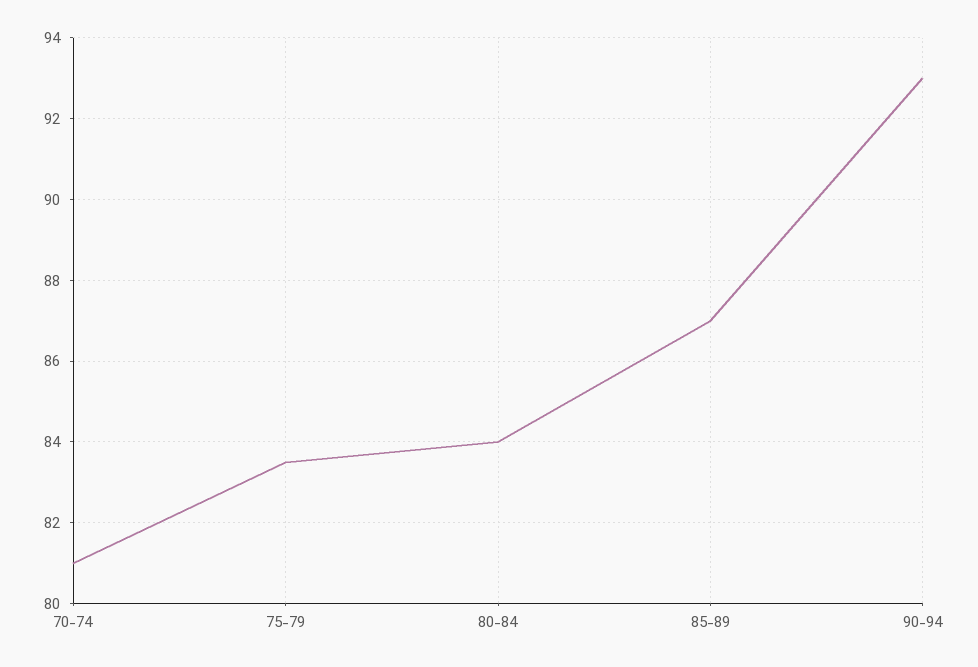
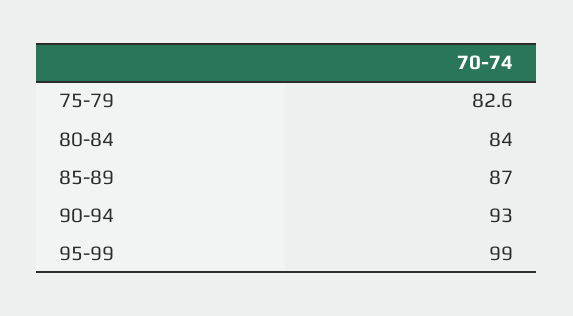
70-74: 81 -> none
75-79: 83.5 -> 82.6
95-99: none -> 99

